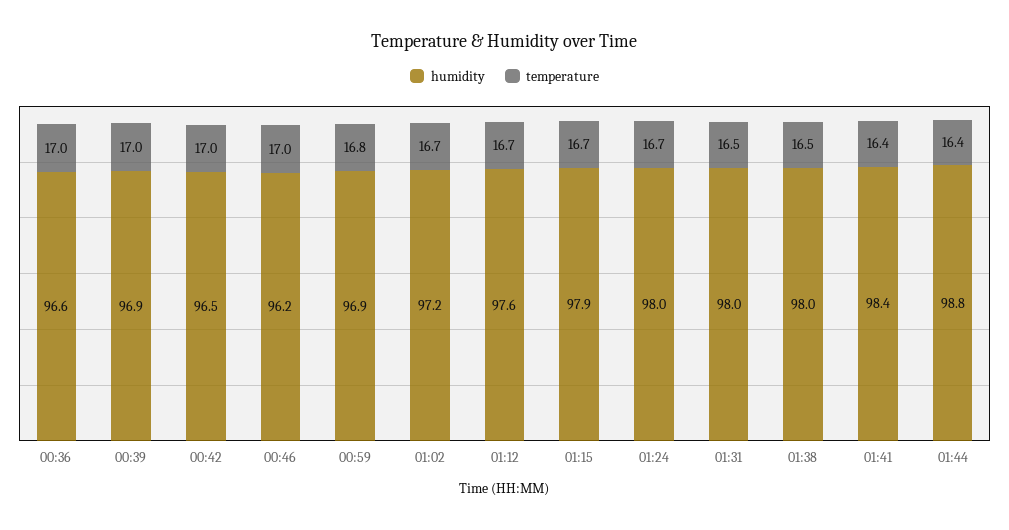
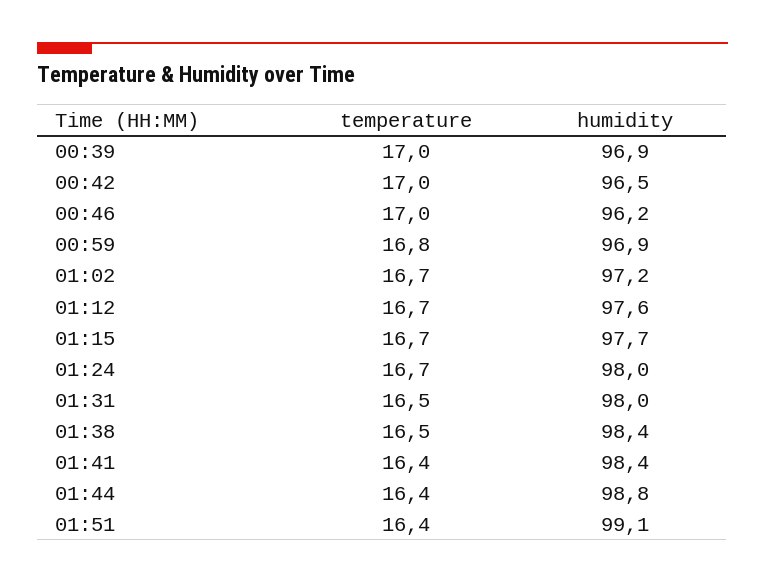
humidity, 00:36: 96.6 -> none
temperature, 00:36: 17 -> none
humidity, 01:15: 97.9 -> 97.7
humidity, 01:38: 98 -> 98.4
temperature, 01:51: none -> 16.4
humidity, 01:51: none -> 99.1

